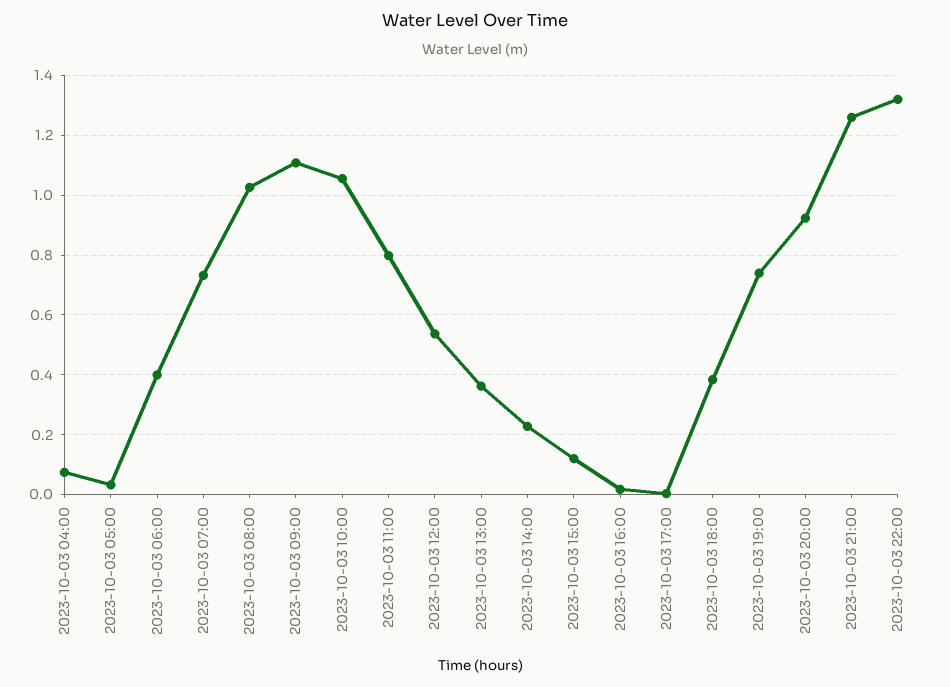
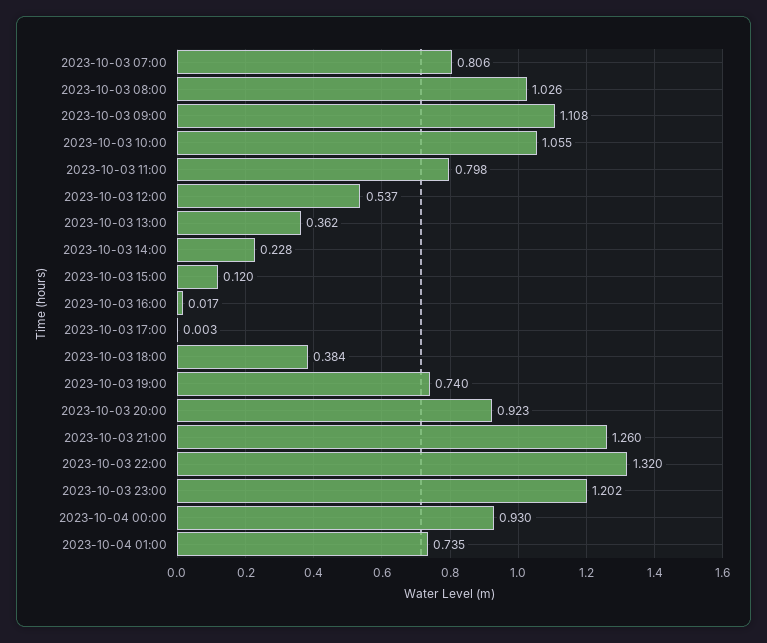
2023-10-03 04:00: 0.075 -> none
2023-10-03 05:00: 0.025 -> none
2023-10-03 06:00: 0.4 -> none
2023-10-03 07:00: 0.725 -> 0.806
2023-10-03 23:00: none -> 1.202
2023-10-04 00:00: none -> 0.93
2023-10-04 01:00: none -> 0.735

